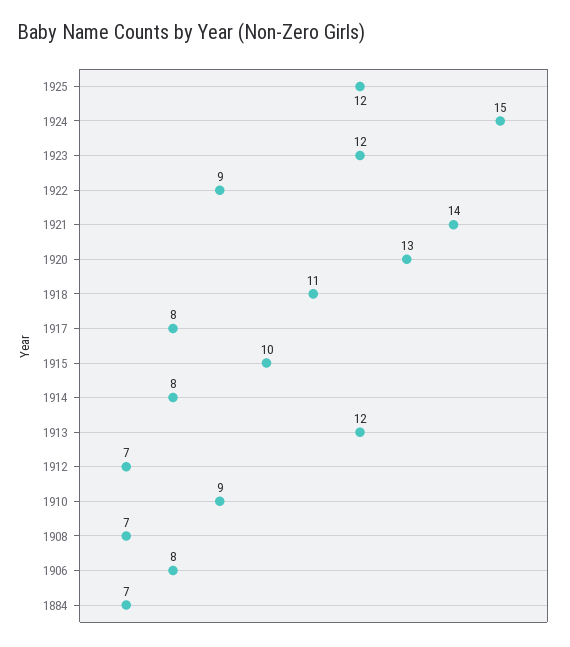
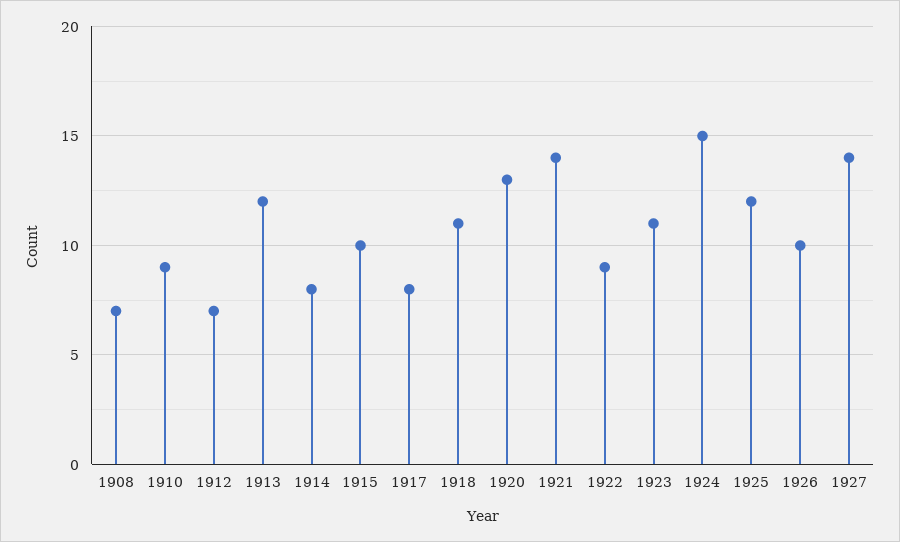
1923: 12 -> 11
1906: 8 -> none
1884: 7 -> none
1926: none -> 10
1927: none -> 14

